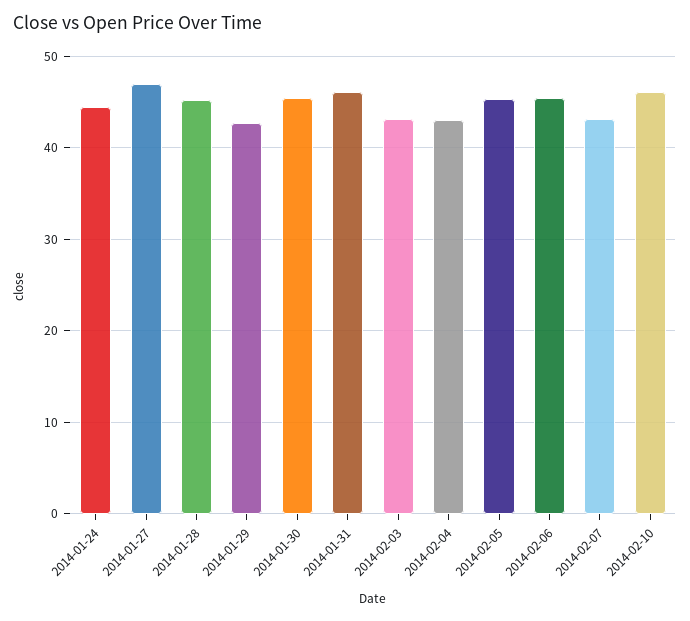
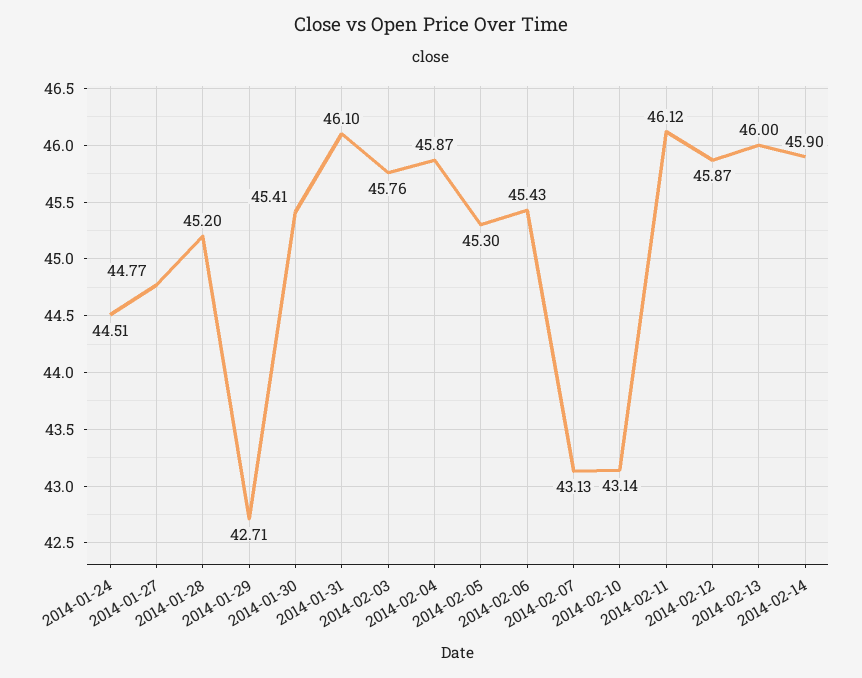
2014-01-27: 47 -> 44.77
2014-02-03: 43 -> 45.76
2014-02-04: 43 -> 45.87
2014-02-10: 46 -> 43.14
2014-02-11: none -> 46.12
2014-02-12: none -> 45.87
2014-02-13: none -> 46
2014-02-14: none -> 45.9

